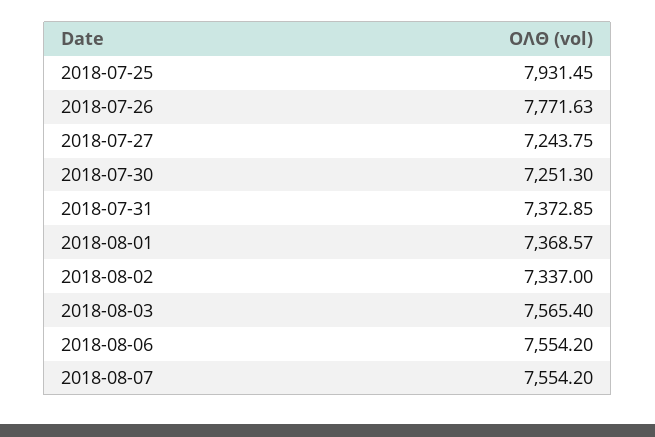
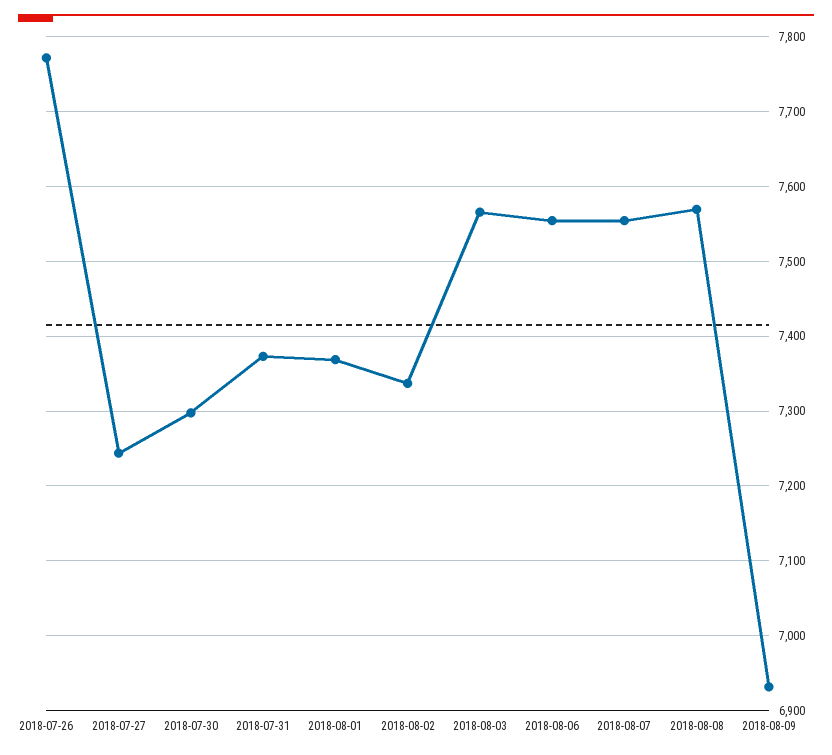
2018-07-25: 7931.45 -> none
2018-07-30: 7251.3 -> 7300
2018-08-08: none -> 7570
2018-08-09: none -> 6930

